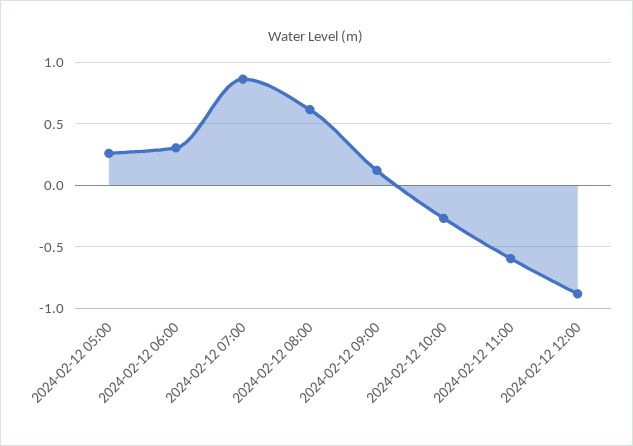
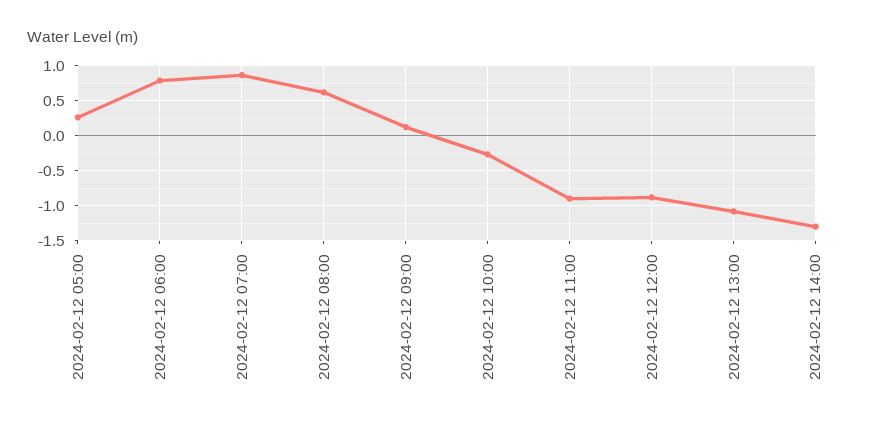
2024-02-12 06:00: 0.3 -> 0.8
2024-02-12 11:00: -0.6 -> -0.9
2024-02-12 13:00: none -> -1.1
2024-02-12 14:00: none -> -1.3

